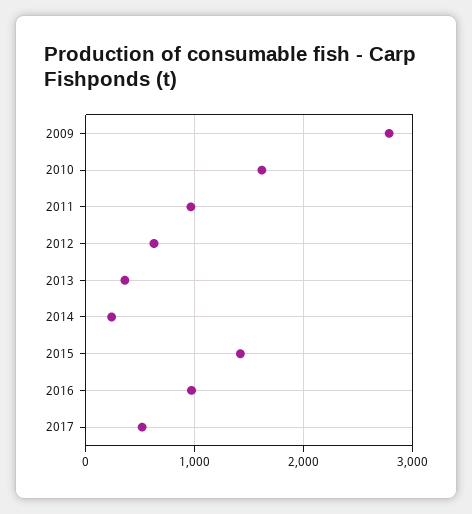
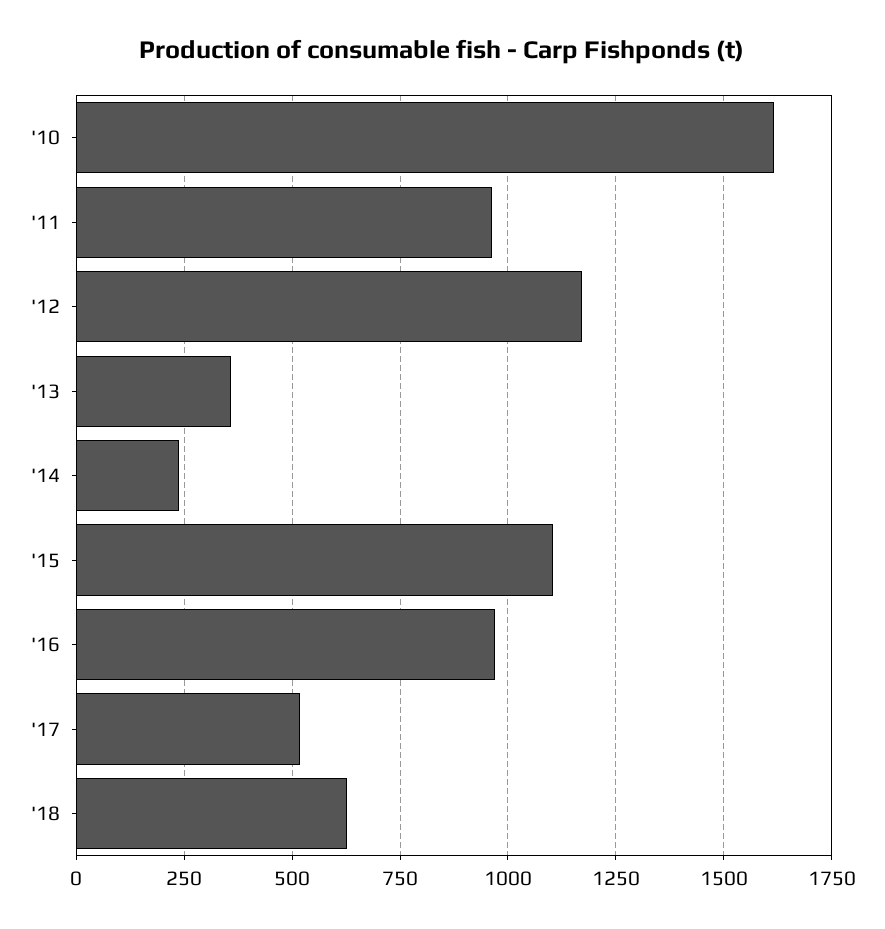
2009: 2800 -> none
2012: 600 -> 1175
2015: 1400 -> 1100
'18: none -> 625

